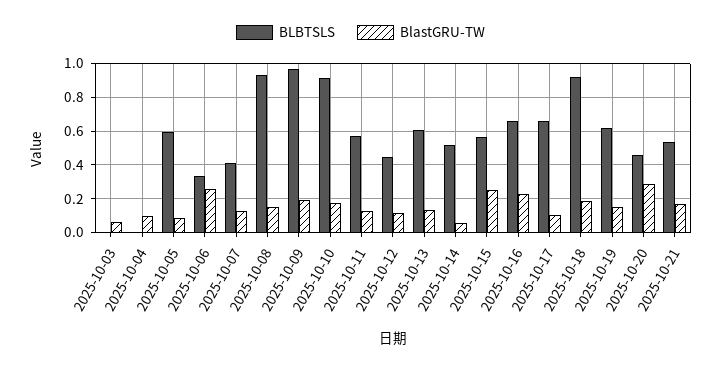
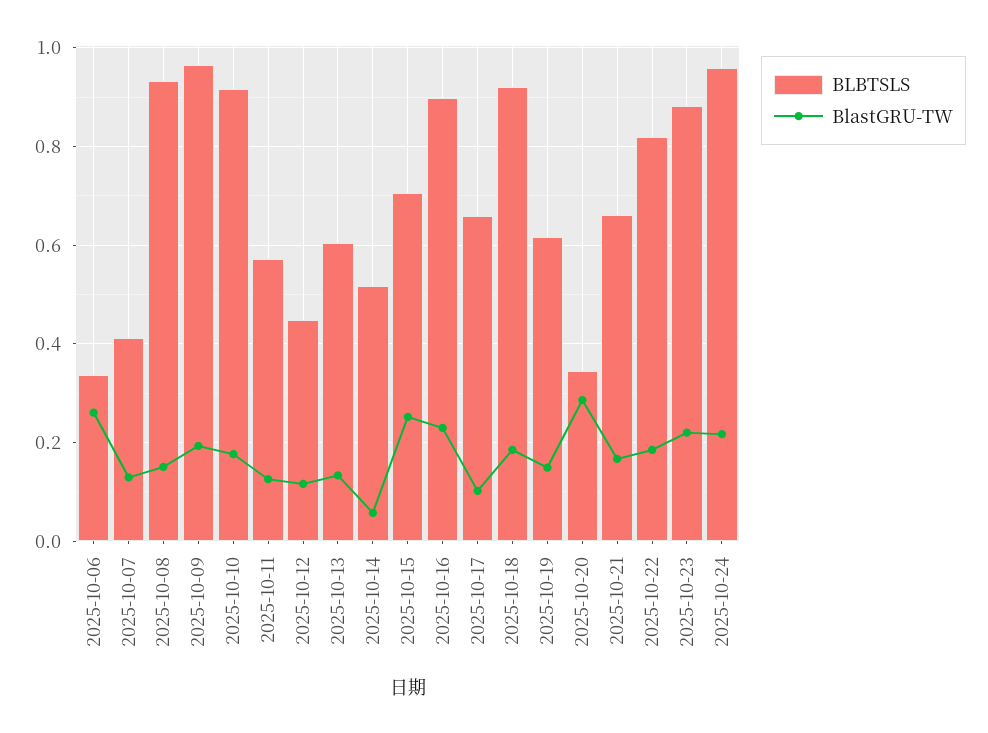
BLBTSLS, 2025-10-03: 0 -> none
BlastGRU-TW, 2025-10-03: 0.05 -> none
BLBTSLS, 2025-10-04: 0 -> none
BlastGRU-TW, 2025-10-04: 0.1 -> none
BLBTSLS, 2025-10-05: 0.6 -> none
BlastGRU-TW, 2025-10-05: 0.1 -> none
BLBTSLS, 2025-10-15: 0.55 -> 0.7
BLBTSLS, 2025-10-16: 0.65 -> 0.9
BLBTSLS, 2025-10-20: 0.45 -> 0.34
BLBTSLS, 2025-10-21: 0.55 -> 0.66
BLBTSLS, 2025-10-22: none -> 0.82
BlastGRU-TW, 2025-10-22: none -> 0.18
BLBTSLS, 2025-10-23: none -> 0.88
BlastGRU-TW, 2025-10-23: none -> 0.22
BLBTSLS, 2025-10-24: none -> 0.96
BlastGRU-TW, 2025-10-24: none -> 0.22

